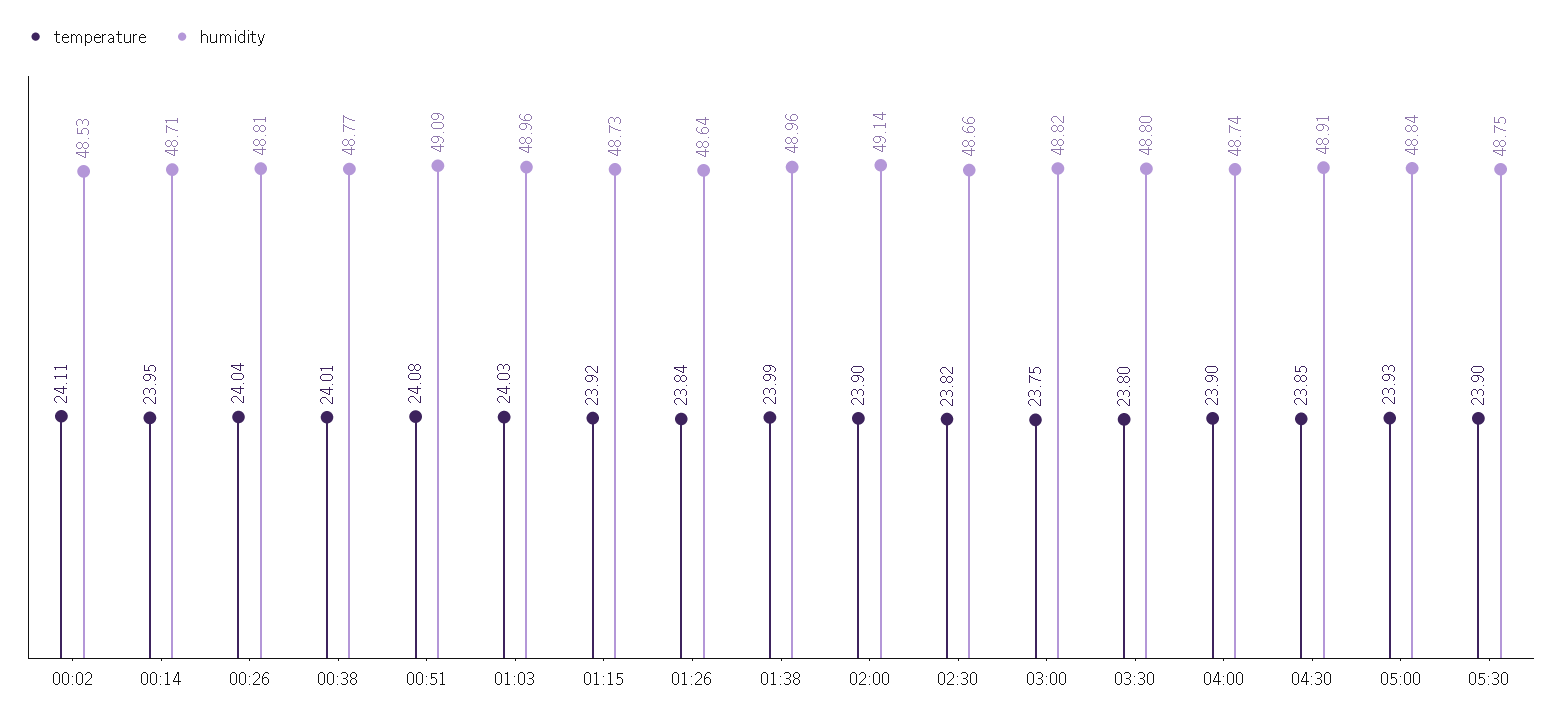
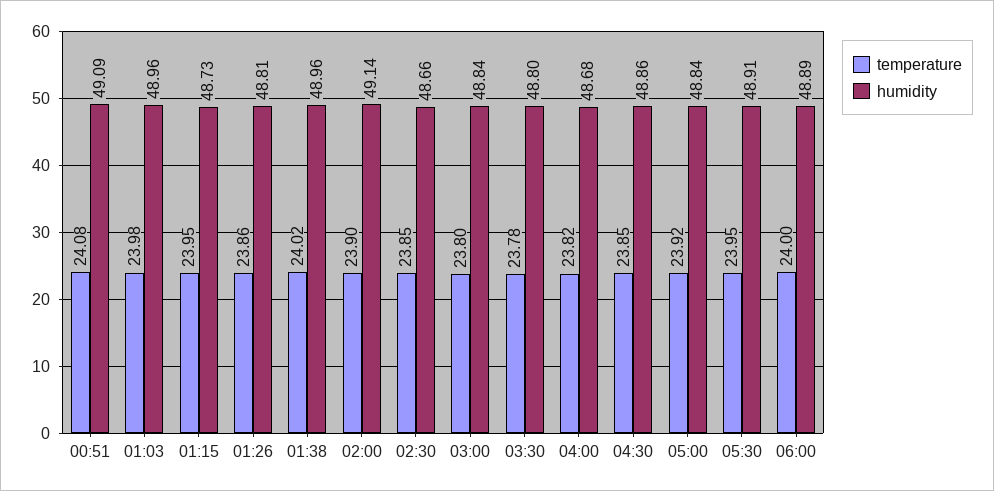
temperature, 00:02: 24.11 -> none
humidity, 00:02: 48.53 -> none
temperature, 00:14: 23.95 -> none
humidity, 00:14: 48.71 -> none
temperature, 00:26: 24.04 -> none
humidity, 00:26: 48.81 -> none
temperature, 00:38: 24.01 -> none
humidity, 00:38: 48.77 -> none
temperature, 01:03: 24.03 -> 23.98
temperature, 01:15: 23.92 -> 23.95
temperature, 01:26: 23.84 -> 23.86
humidity, 01:26: 48.64 -> 48.81
temperature, 01:38: 23.99 -> 24.02
temperature, 02:30: 23.82 -> 23.85
temperature, 03:00: 23.75 -> 23.8
humidity, 03:00: 48.82 -> 48.84
temperature, 03:30: 23.8 -> 23.78
temperature, 04:00: 23.9 -> 23.82
humidity, 04:00: 48.74 -> 48.68
humidity, 04:30: 48.91 -> 48.86
temperature, 05:00: 23.93 -> 23.92
temperature, 05:30: 23.9 -> 23.95
humidity, 05:30: 48.75 -> 48.91
temperature, 06:00: none -> 24
humidity, 06:00: none -> 48.89

